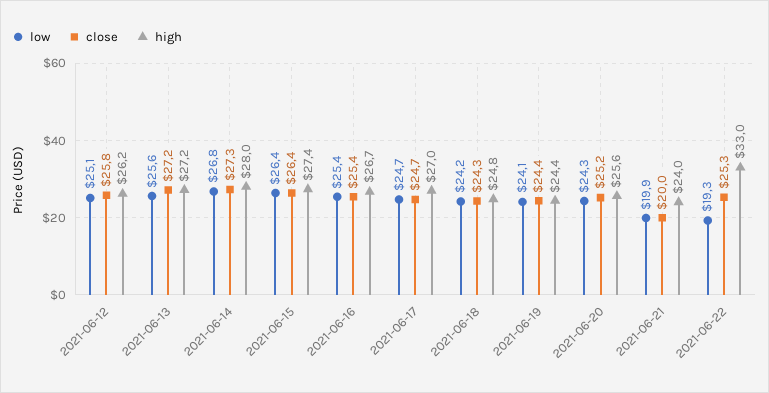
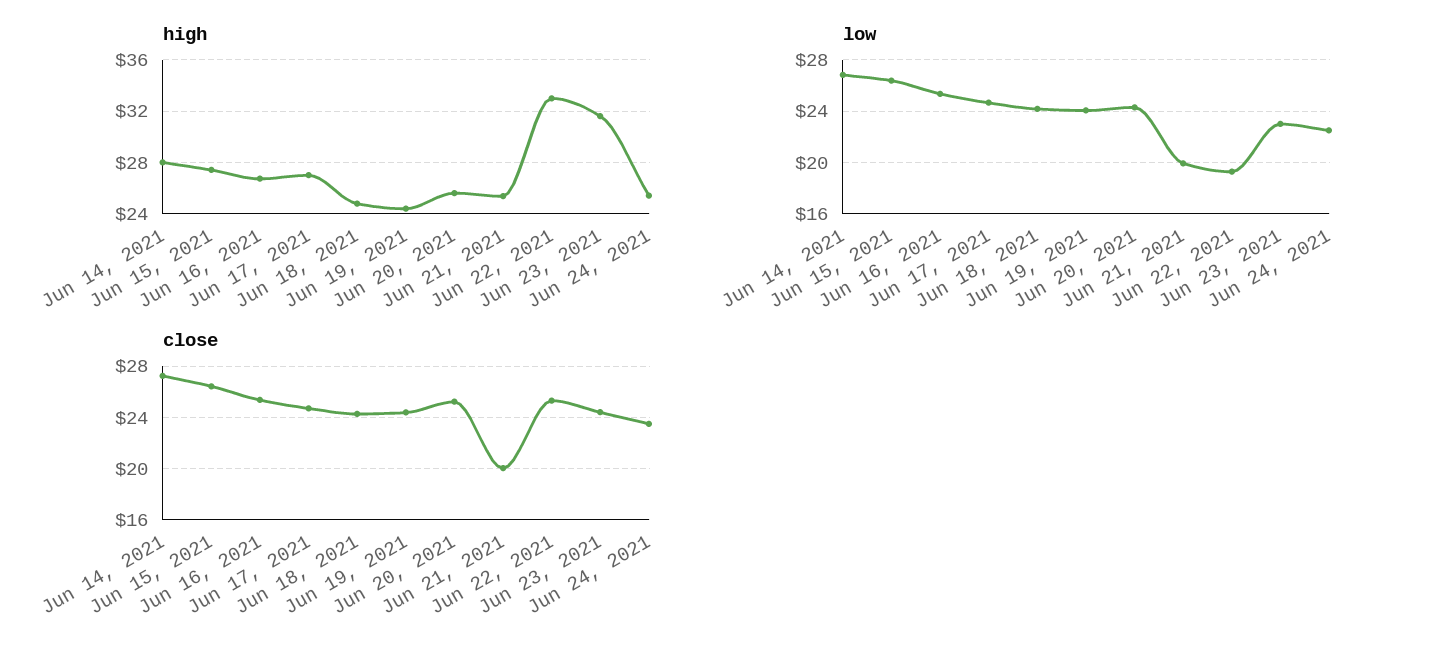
low, 2021-06-12: 25.1 -> none
close, 2021-06-12: 25.8 -> none
high, 2021-06-12: 26.2 -> none
low, 2021-06-13: 25.6 -> none
close, 2021-06-13: 27.2 -> none
high, 2021-06-13: 27.2 -> none
high, 2021-06-21: 24 -> 25.5
high, Jun 23, 2021: none -> 31.5
high, Jun 24, 2021: none -> 25.5
low, Jun 23, 2021: none -> 23
low, Jun 24, 2021: none -> 22.5
close, Jun 23, 2021: none -> 24.5
close, Jun 24, 2021: none -> 23.5

